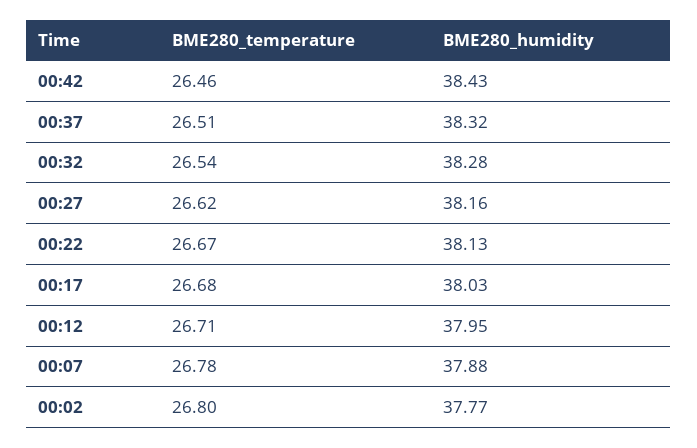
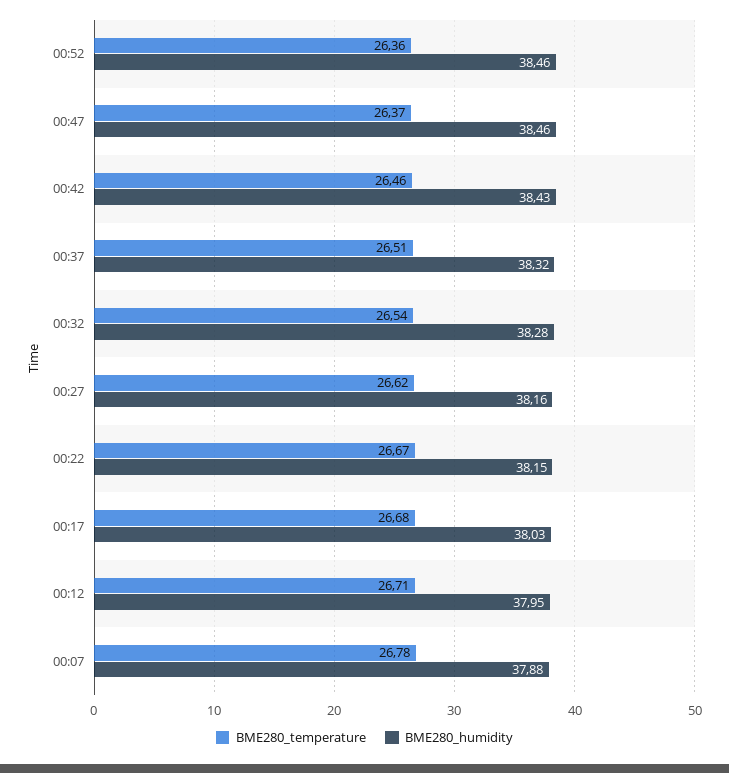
BME280_humidity, 00:22: 38.13 -> 38.15
BME280_temperature, 00:02: 26.8 -> none
BME280_humidity, 00:02: 37.77 -> none
BME280_temperature, 00:52: none -> 26.36
BME280_humidity, 00:52: none -> 38.46
BME280_temperature, 00:47: none -> 26.37
BME280_humidity, 00:47: none -> 38.46

